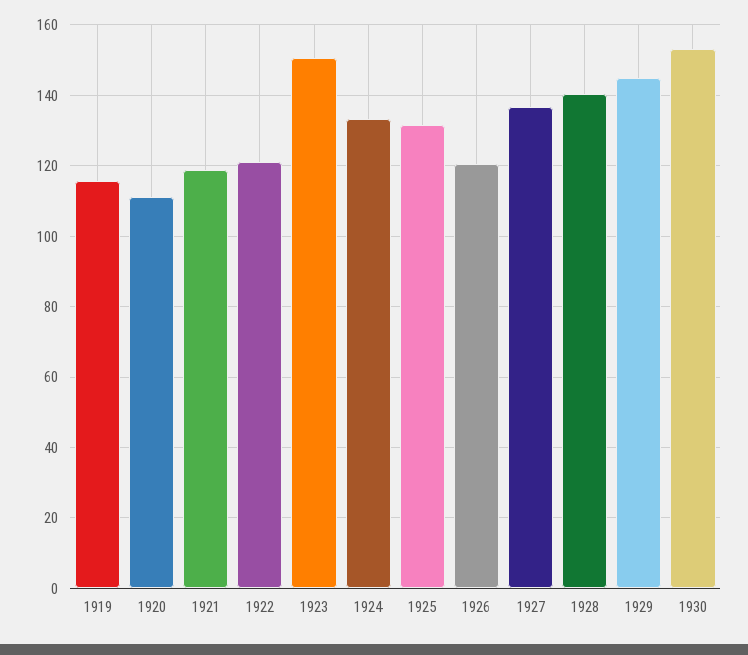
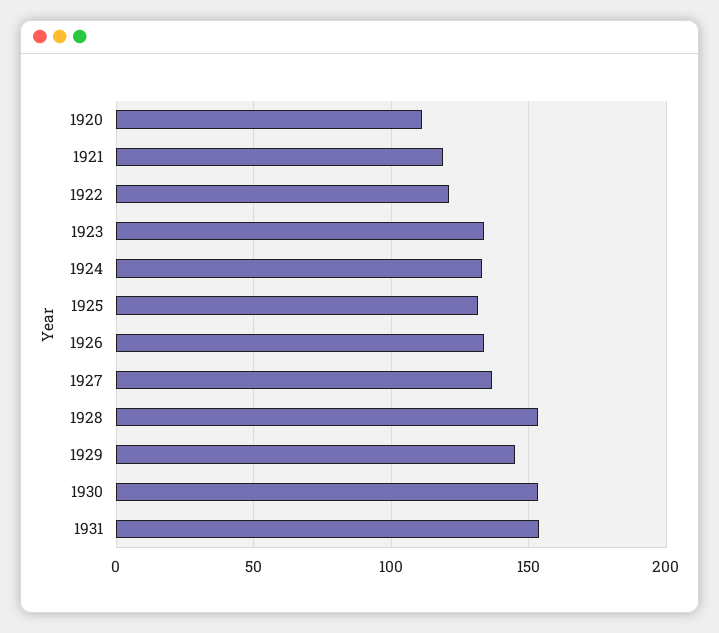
1919: 116 -> none
1923: 150 -> 135
1926: 120 -> 135
1928: 140 -> 155
1931: none -> 155

